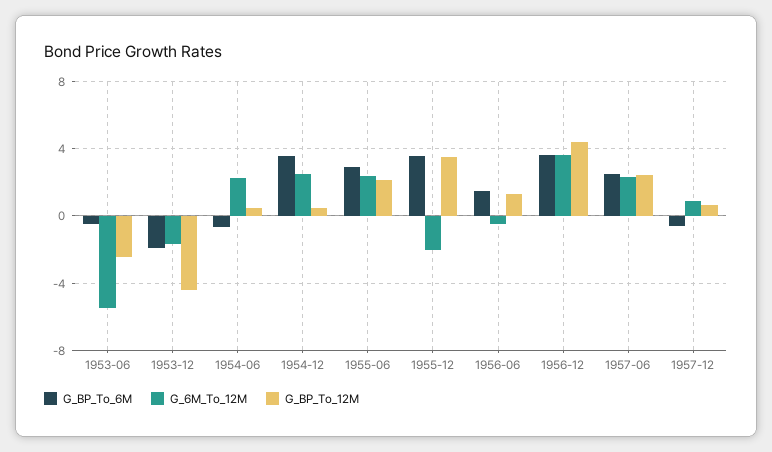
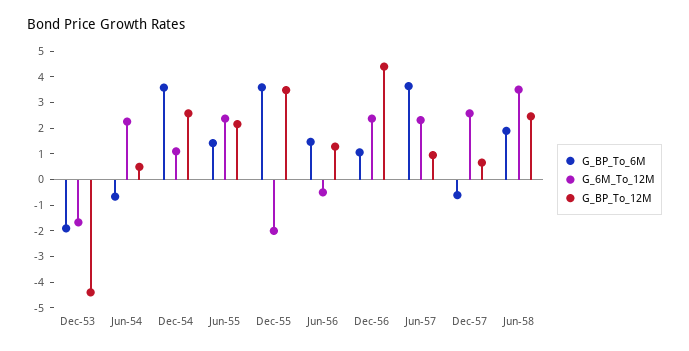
G_BP_To_6M, 1953-06: -0.5 -> none
G_6M_To_12M, 1953-06: -5.5 -> none
G_BP_To_12M, 1953-06: -2.5 -> none
G_6M_To_12M, 1954-12: 2.5 -> 1
G_BP_To_12M, 1954-12: 0.5 -> 2.5
G_BP_To_6M, 1955-06: 3 -> 1.5
G_BP_To_6M, 1956-12: 3.5 -> 1
G_6M_To_12M, 1956-12: 3.5 -> 2.5
G_BP_To_6M, 1957-06: 2.5 -> 3.5
G_BP_To_12M, 1957-06: 2.5 -> 1
G_6M_To_12M, 1957-12: 1 -> 2.5
G_BP_To_6M, Jun-58: none -> 2
G_6M_To_12M, Jun-58: none -> 3.5
G_BP_To_12M, Jun-58: none -> 2.5

